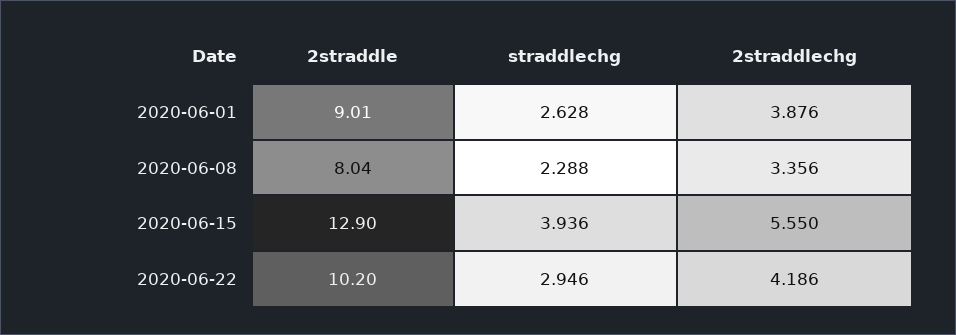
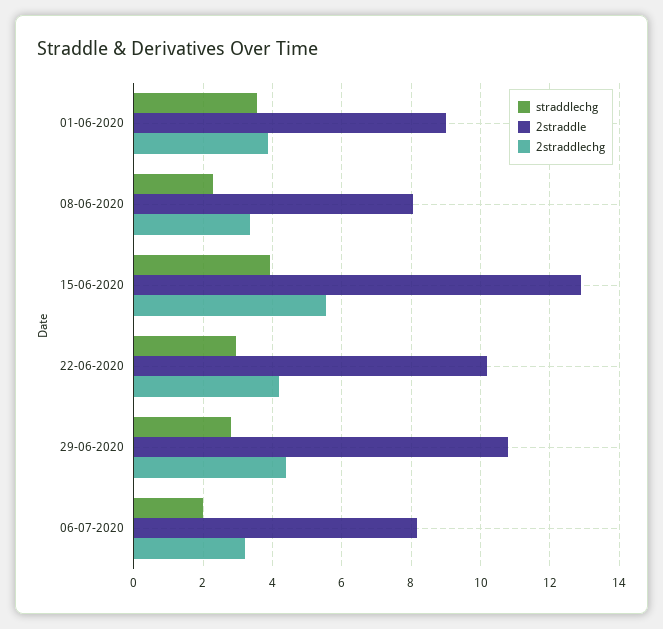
straddlechg, 2020-06-01: 2.628 -> 3.6
straddlechg, 29-06-2020: none -> 2.8
2straddle, 29-06-2020: none -> 10.8
2straddlechg, 29-06-2020: none -> 4.4
straddlechg, 06-07-2020: none -> 2
2straddle, 06-07-2020: none -> 8.2
2straddlechg, 06-07-2020: none -> 3.2

